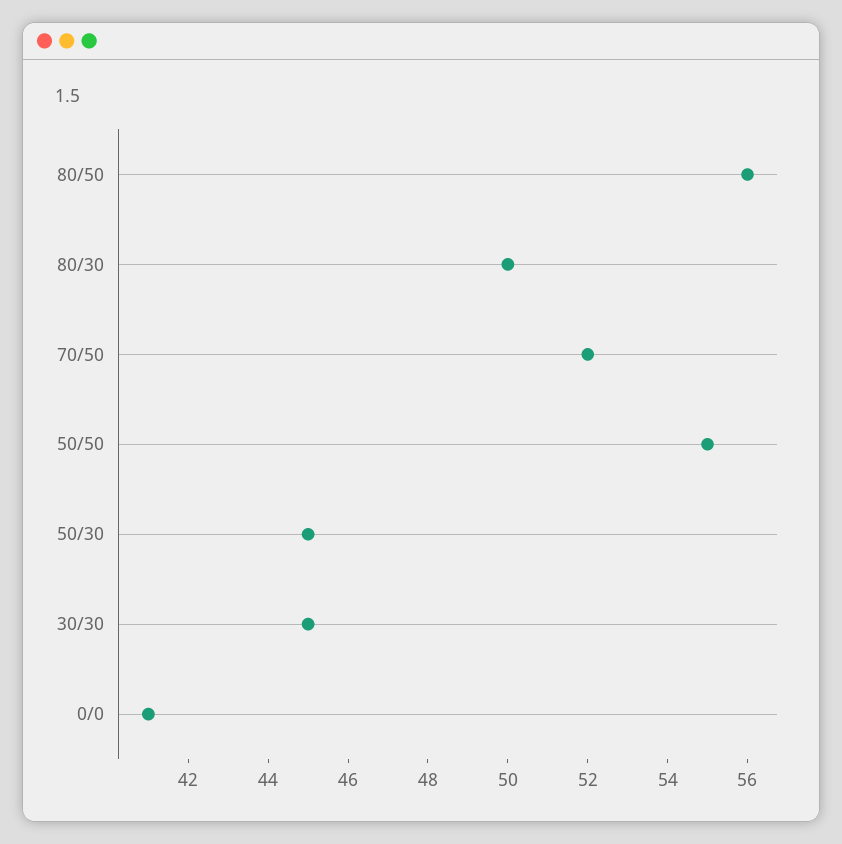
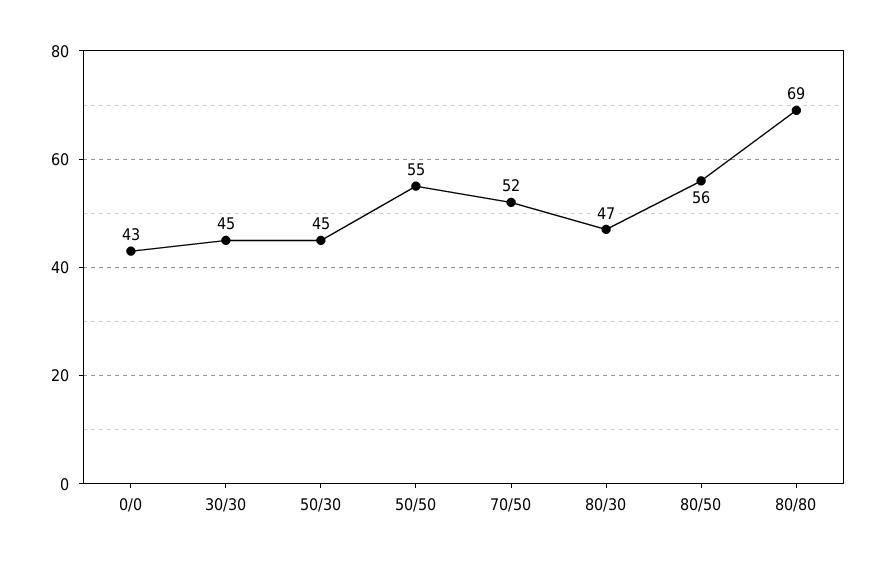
80/30: 50 -> 47
0/0: 41 -> 43
80/80: none -> 69

